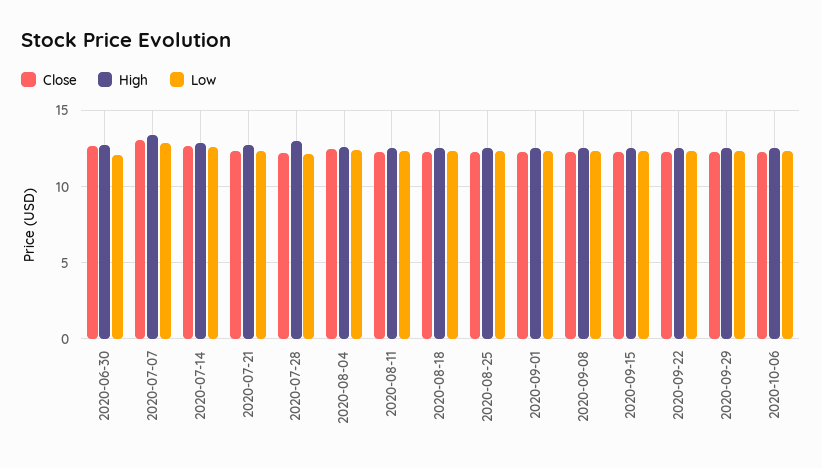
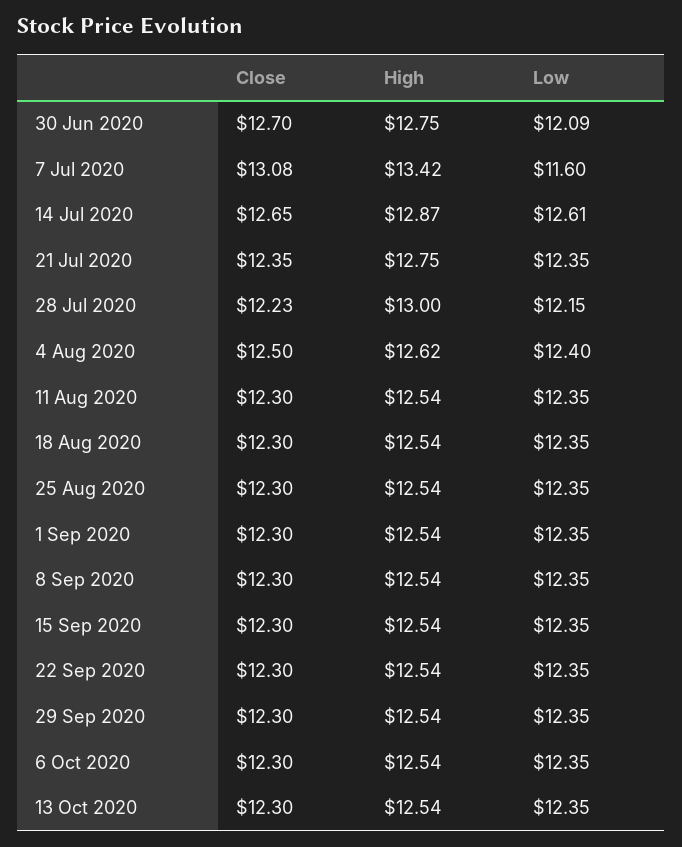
Low, 2020-07-07: 13 -> 11.6
Close, 13 Oct 2020: none -> 12.3
High, 13 Oct 2020: none -> 12.54
Low, 13 Oct 2020: none -> 12.35

